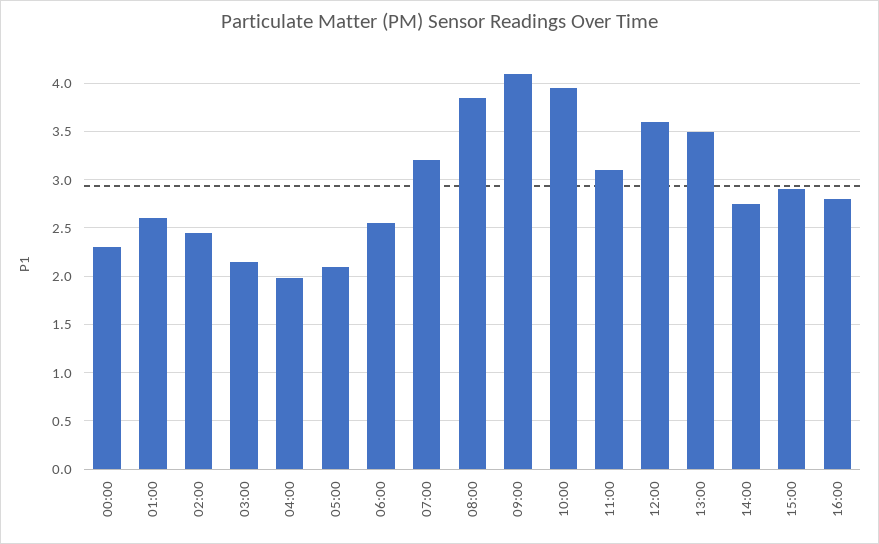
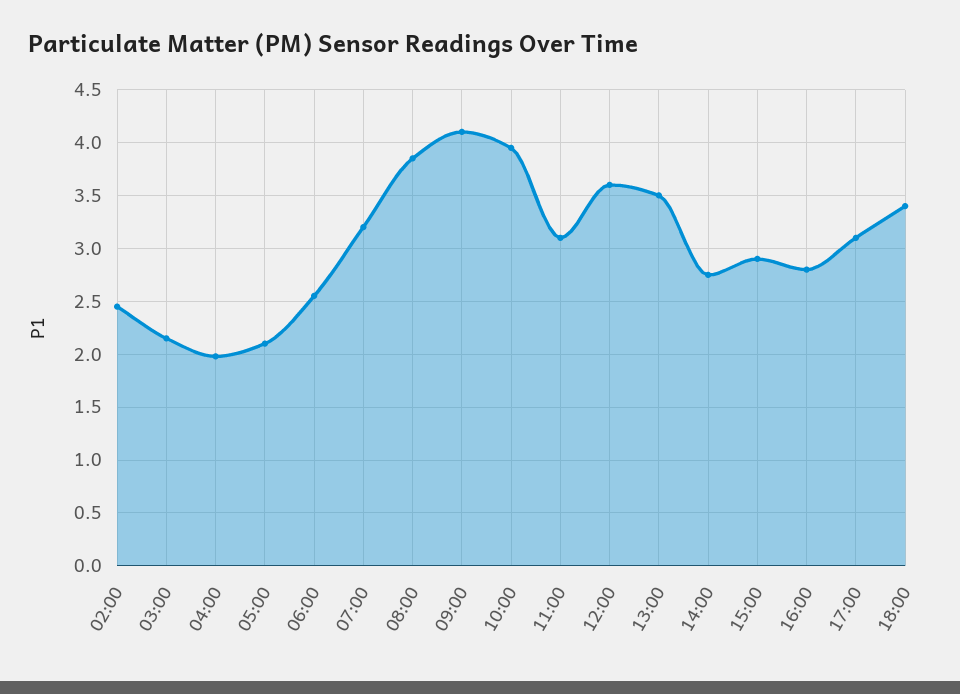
00:00: 2.3 -> none
01:00: 2.6 -> none
17:00: none -> 3.1
18:00: none -> 3.4

